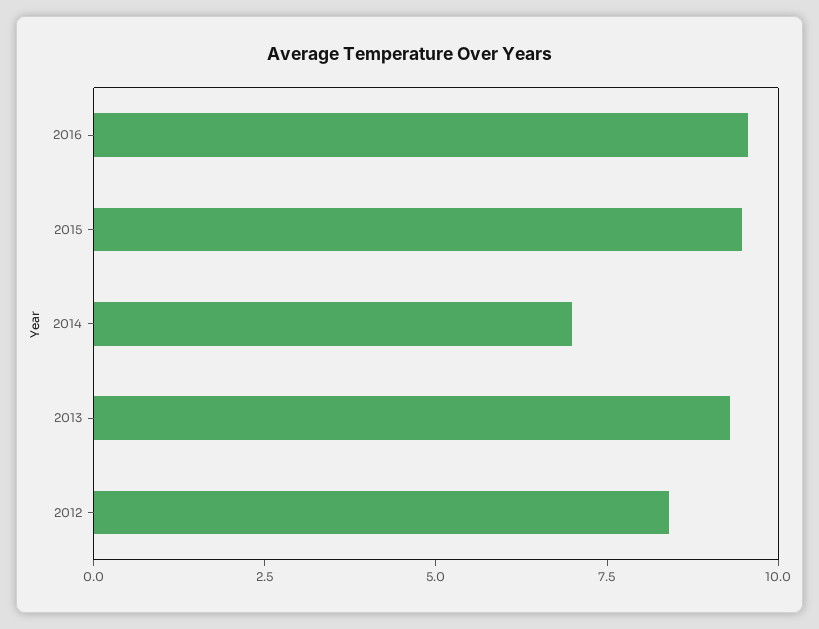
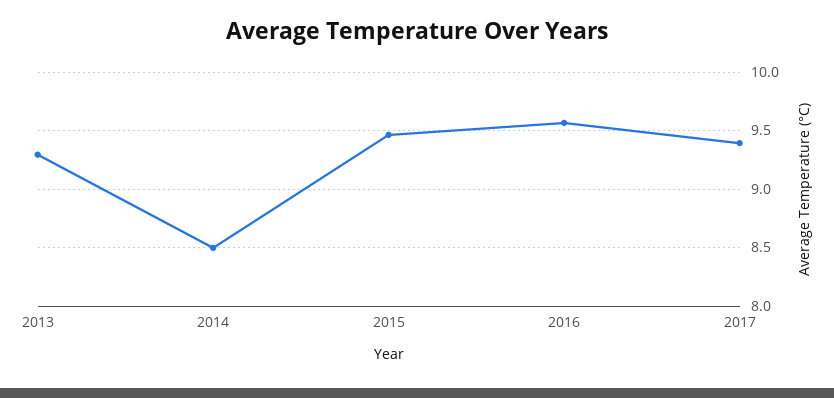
2014: 7 -> 8.5
2012: 8.5 -> none
2017: none -> 9.4

